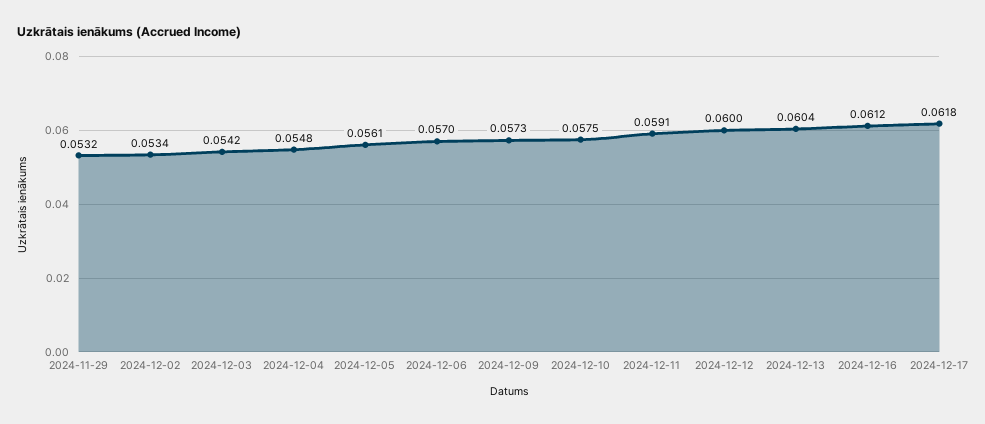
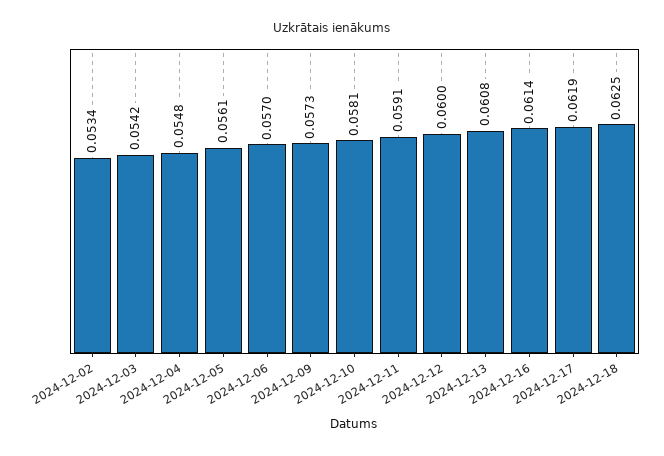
2024-11-29: 0.0532 -> none
2024-12-10: 0.0575 -> 0.0581
2024-12-13: 0.0604 -> 0.0608
2024-12-16: 0.0612 -> 0.0614
2024-12-17: 0.0618 -> 0.0619
2024-12-18: none -> 0.0625

